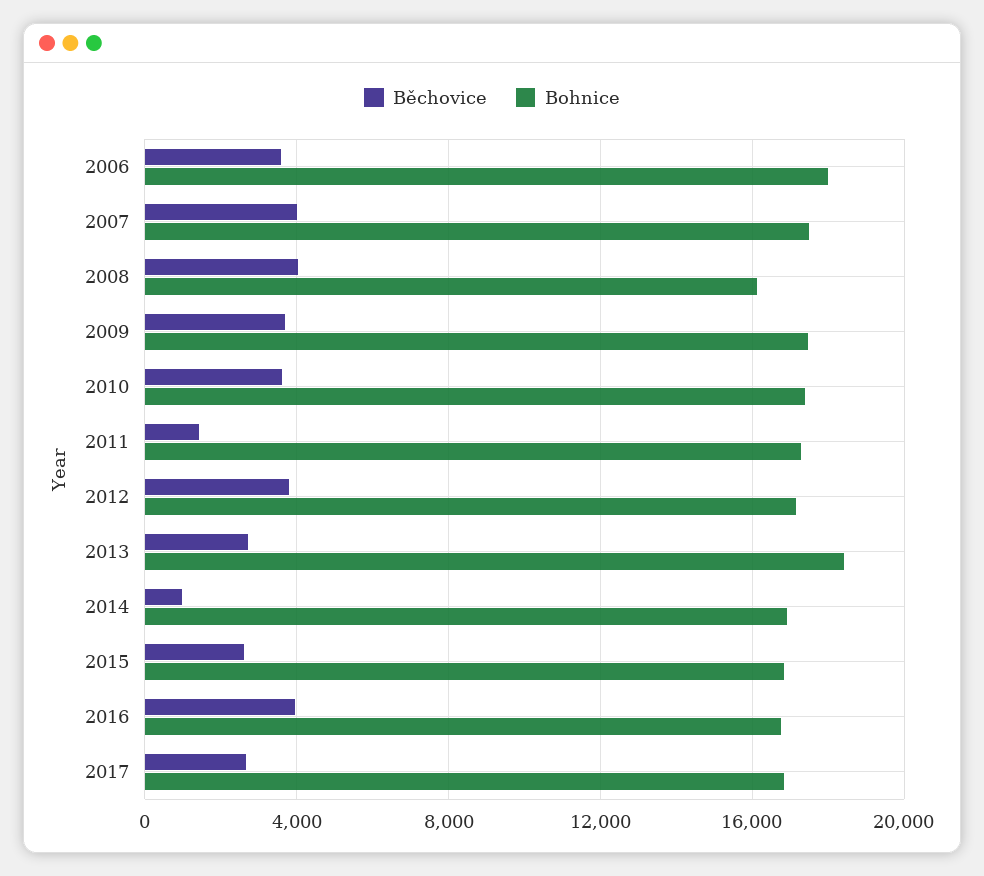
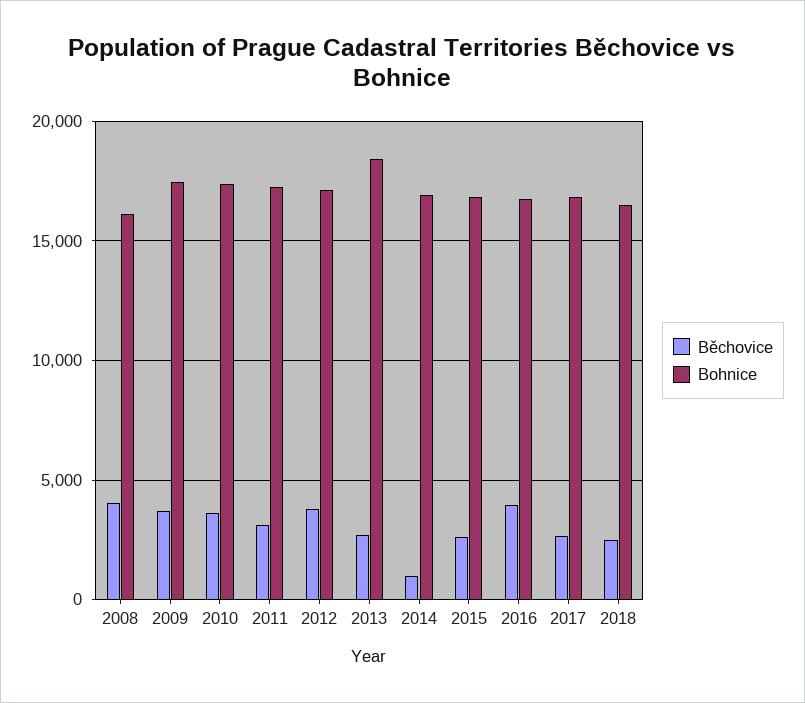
Běchovice, 2006: 3500 -> none
Bohnice, 2006: 18000 -> none
Běchovice, 2007: 4000 -> none
Bohnice, 2007: 17500 -> none
Běchovice, 2011: 1500 -> 3000
Běchovice, 2018: none -> 2500
Bohnice, 2018: none -> 16500

